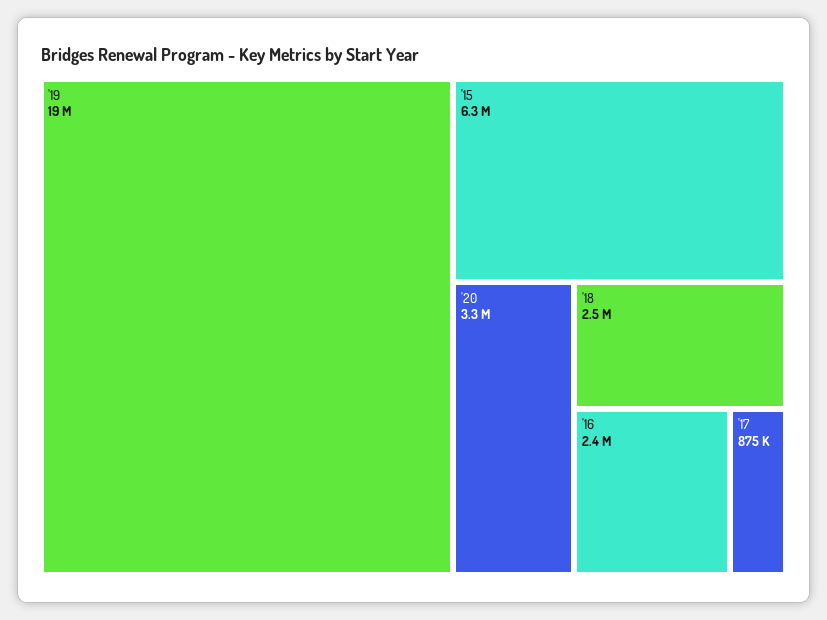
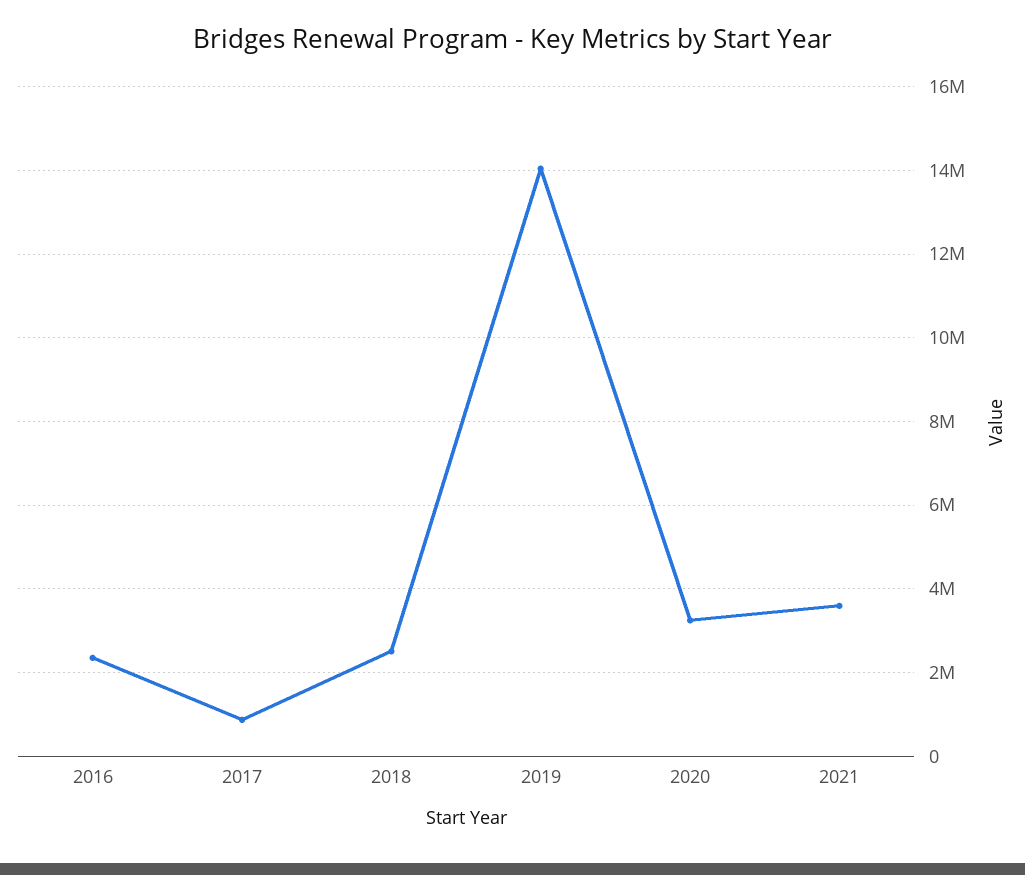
'19: 19000000 -> 14000000
'15: 6300000 -> none
2021: none -> 3600000

